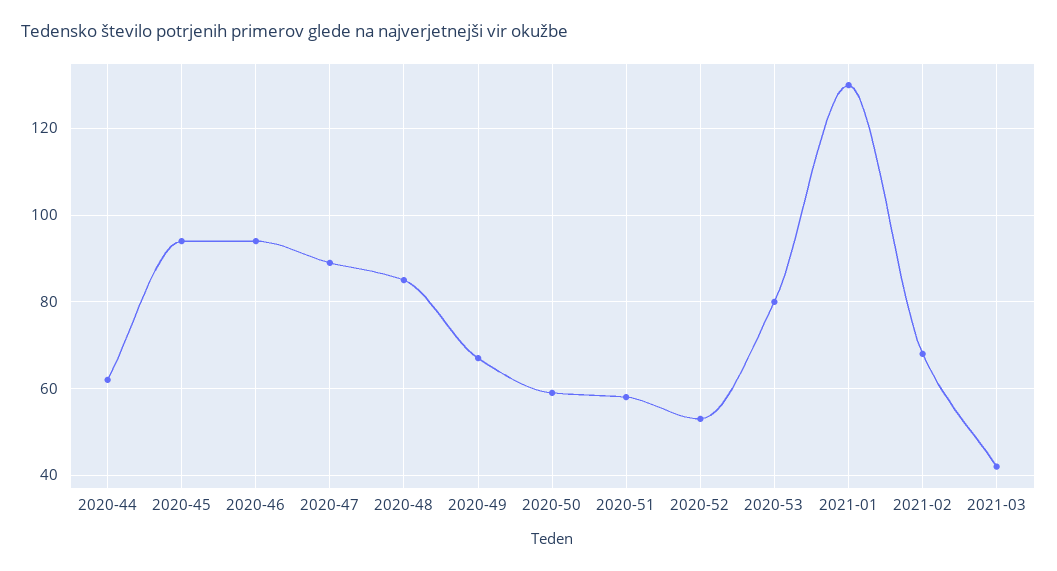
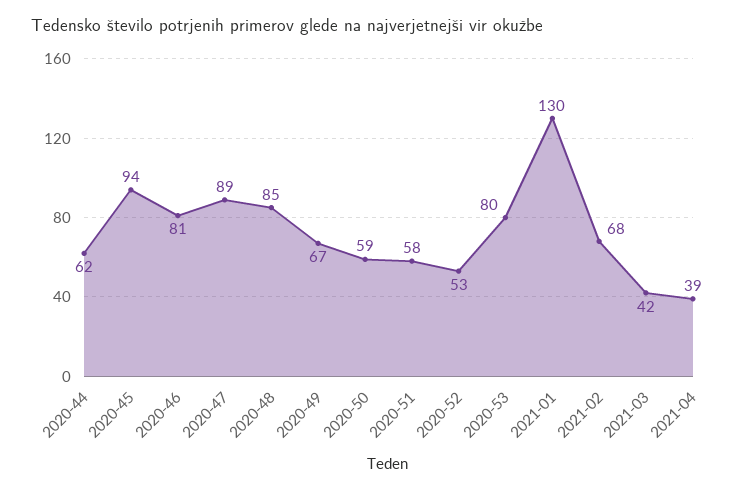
2020-46: 95 -> 81
2021-04: none -> 39

